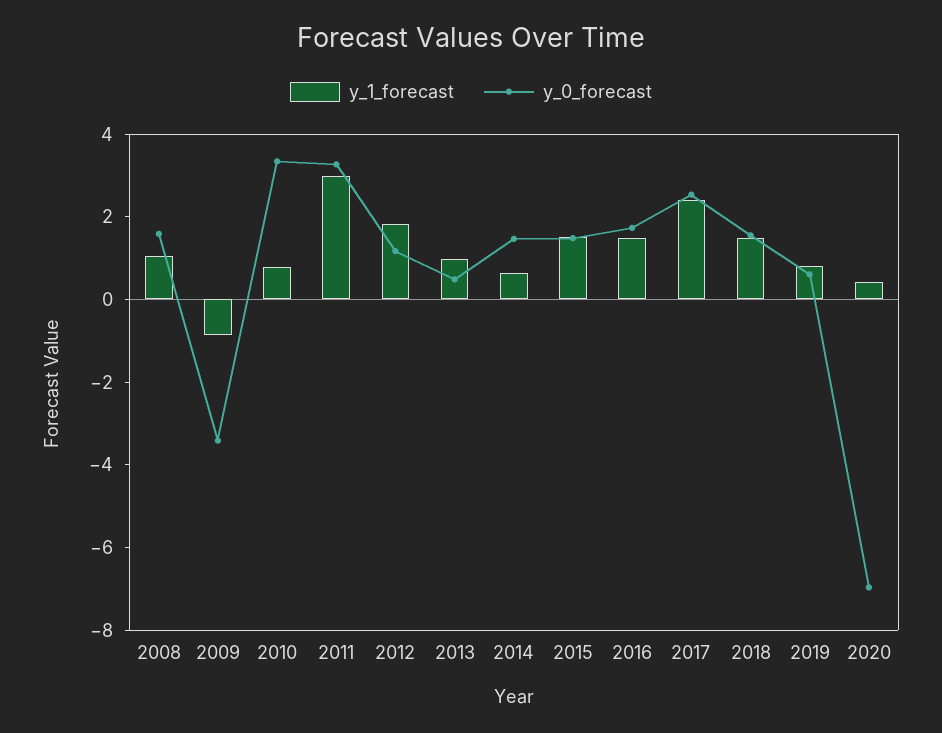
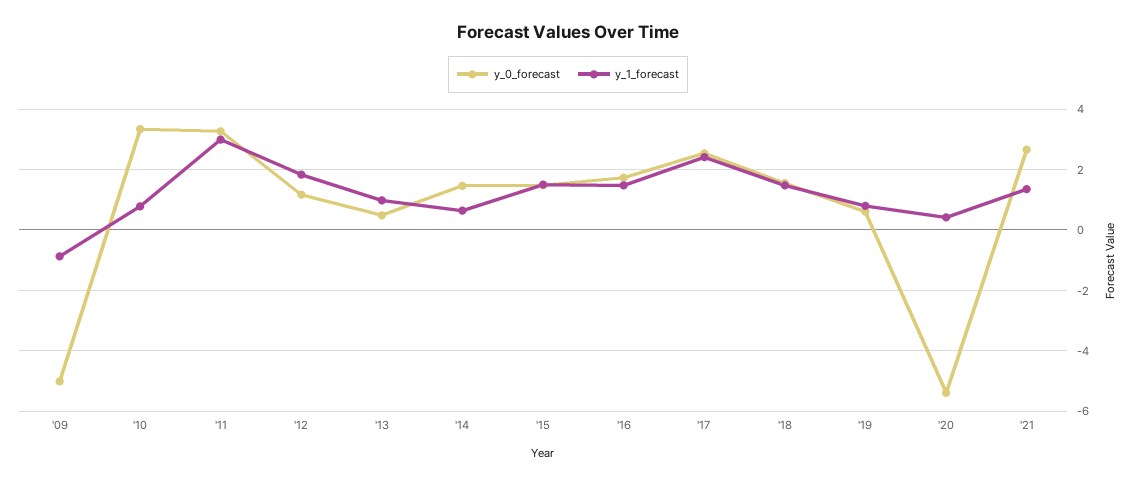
y_1_forecast, 2008: 1 -> none
y_0_forecast, 2008: 1.5 -> none
y_0_forecast, 2009: -3.5 -> -5
y_0_forecast, 2020: -7 -> -5.4
y_0_forecast, '21: none -> 2.6
y_1_forecast, '21: none -> 1.4

